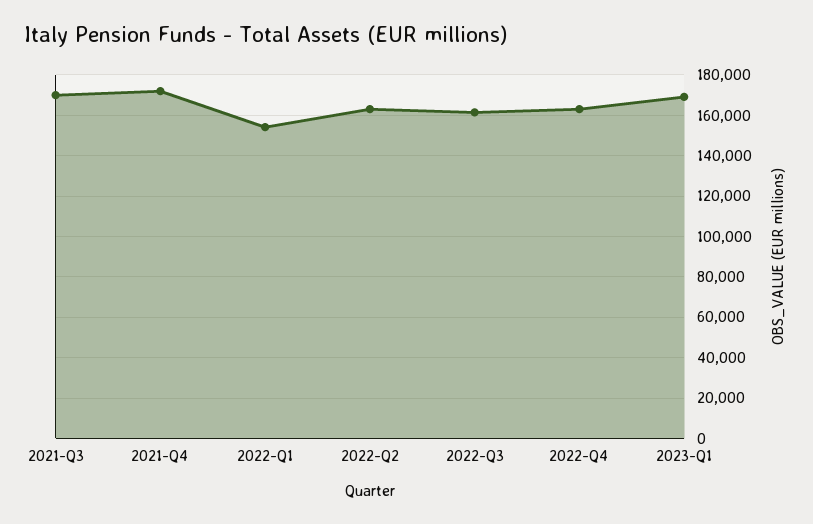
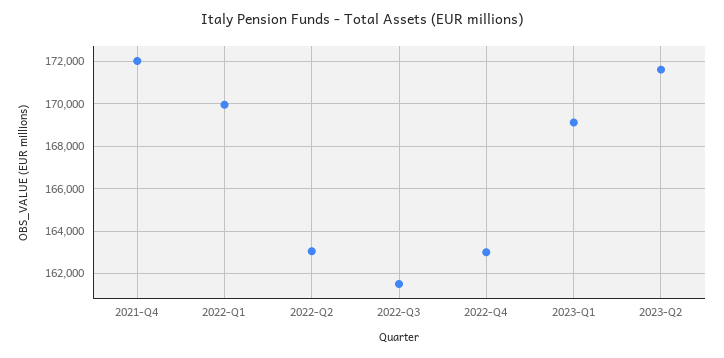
2021-Q3: 170000 -> none
2022-Q1: 155000 -> 170000
2023-Q2: none -> 171500

